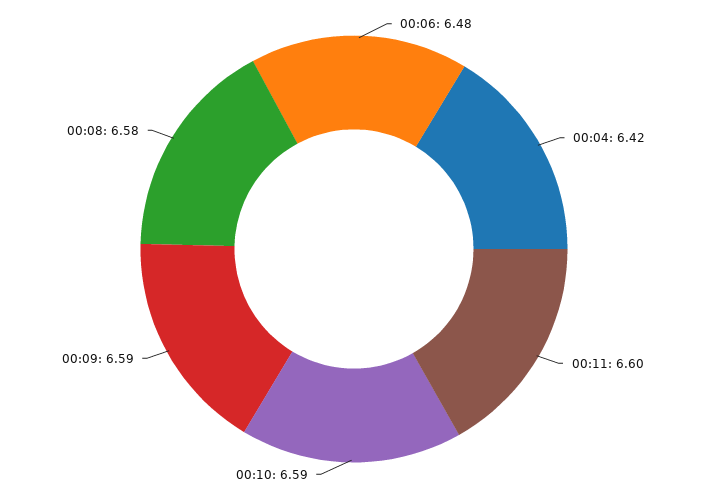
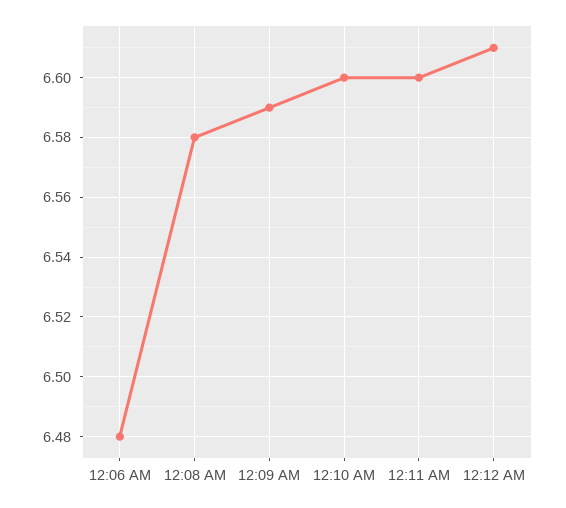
00:04: 6.42 -> none
00:10: 6.59 -> 6.6
12:12 AM: none -> 6.61

